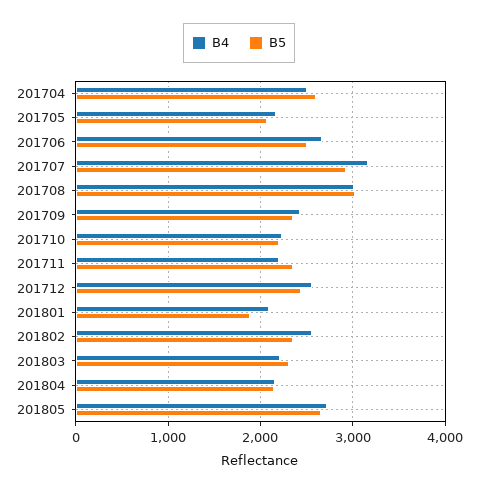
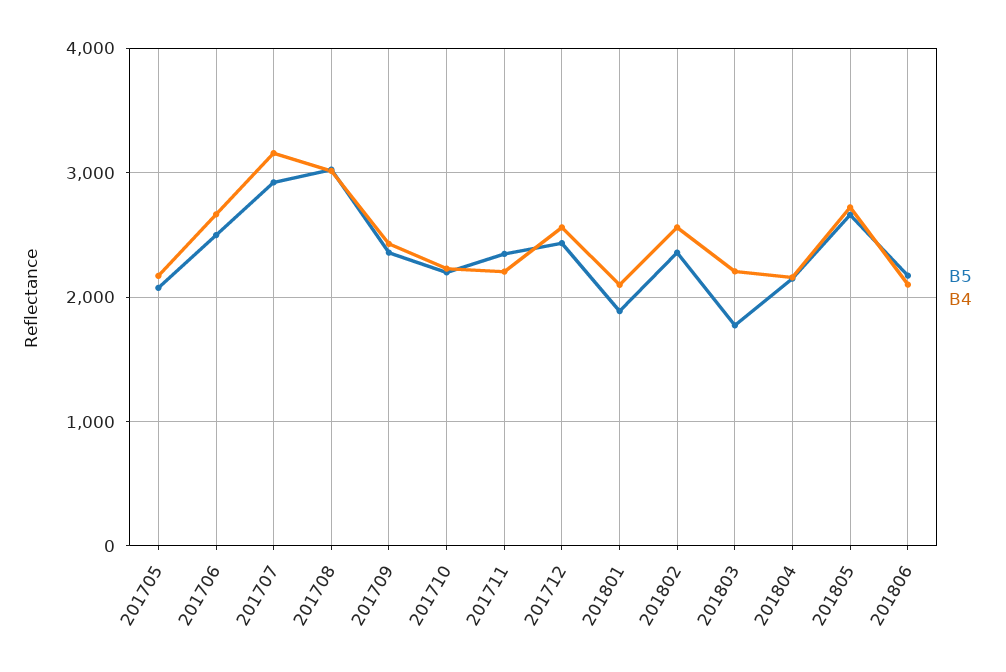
B4, 201704: 2500 -> none
B5, 201704: 2600 -> none
B5, 201803: 2300 -> 1800
B5, 201806: none -> 2200
B4, 201806: none -> 2100

